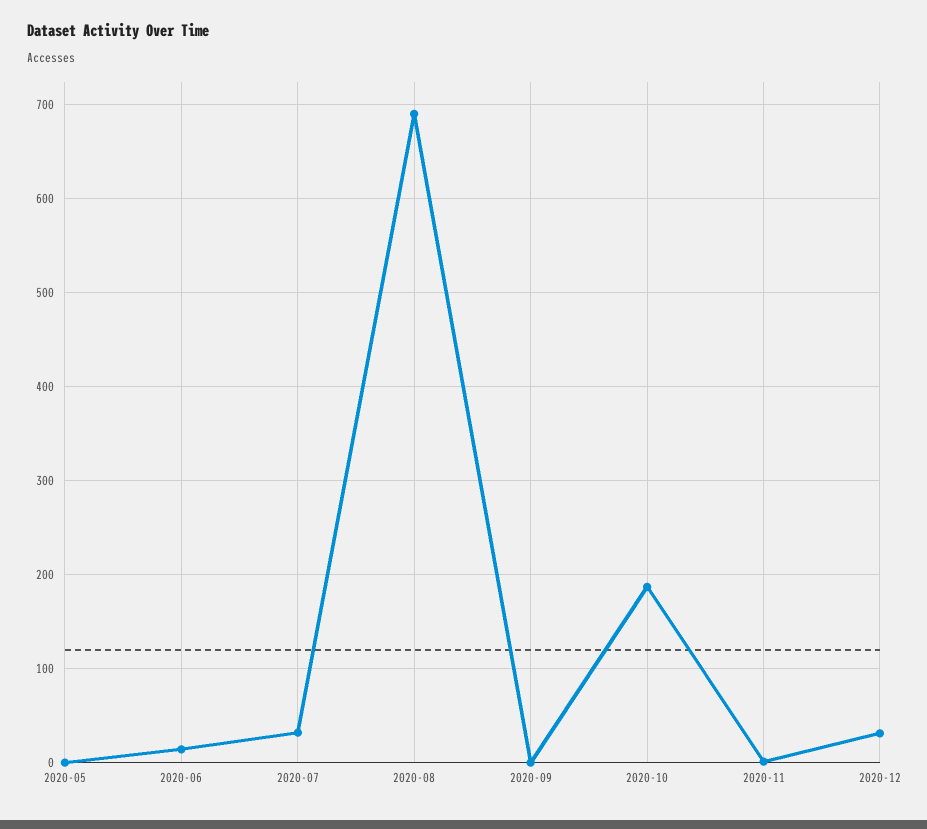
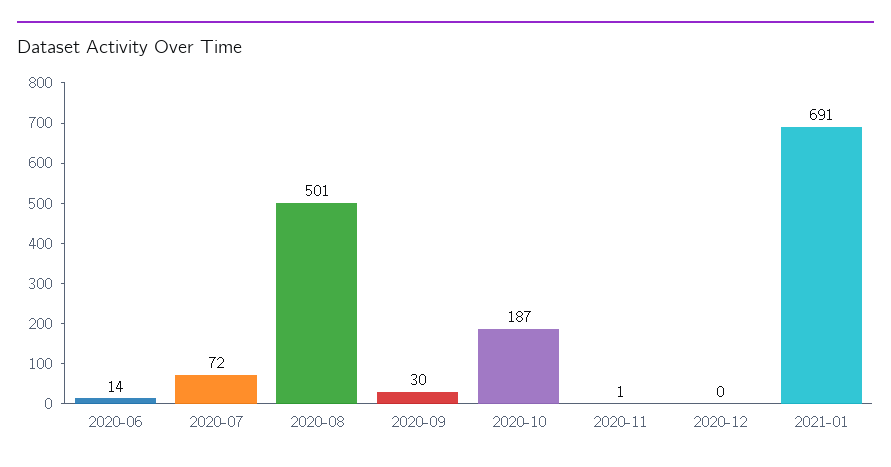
2020-05: 0 -> none
2020-07: 30 -> 72
2020-08: 690 -> 501
2020-09: 0 -> 30
2020-12: 30 -> 0
2021-01: none -> 691

